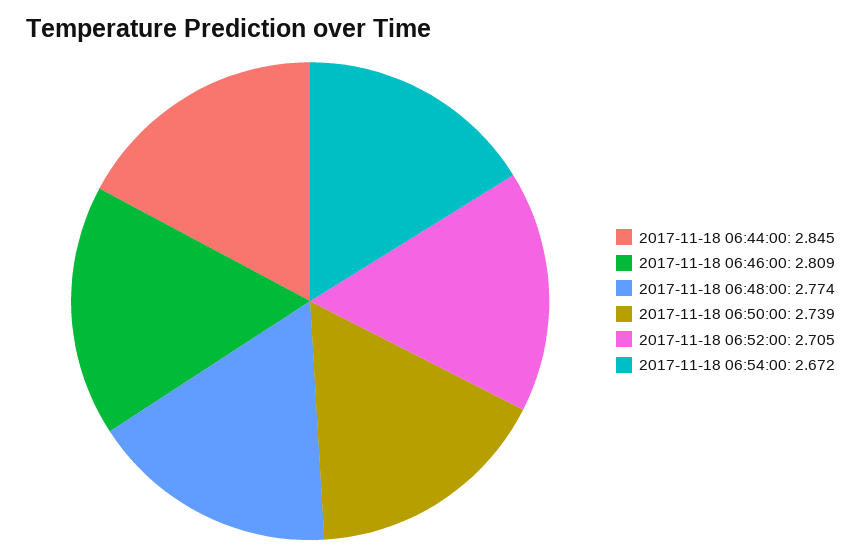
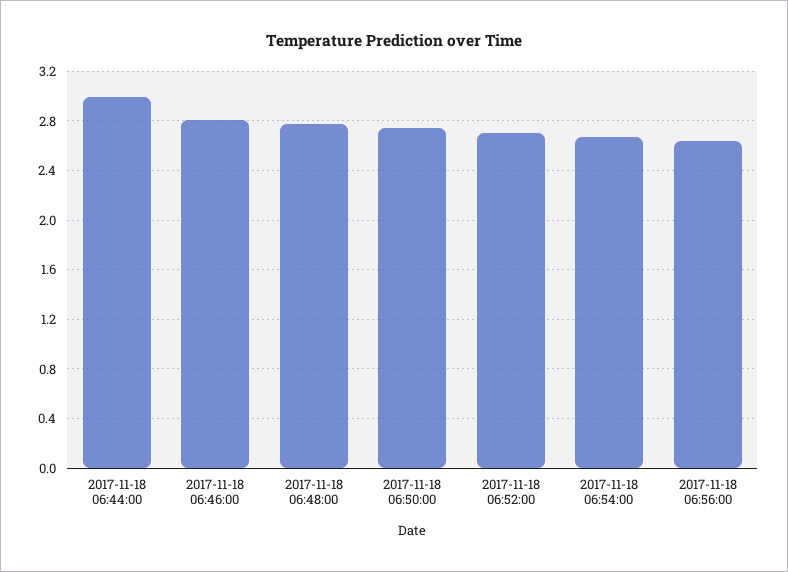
2017-11-18 06:44:00: 2.845 -> 3
2017-11-18 06:56:00: none -> 2.65

